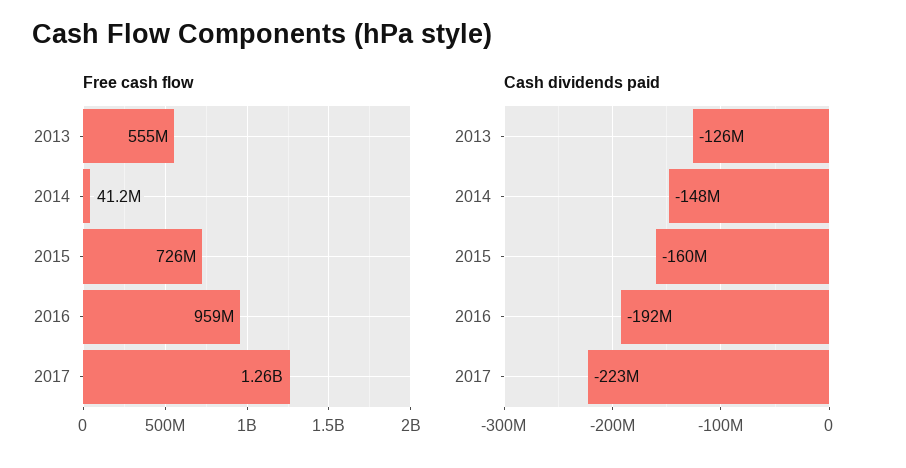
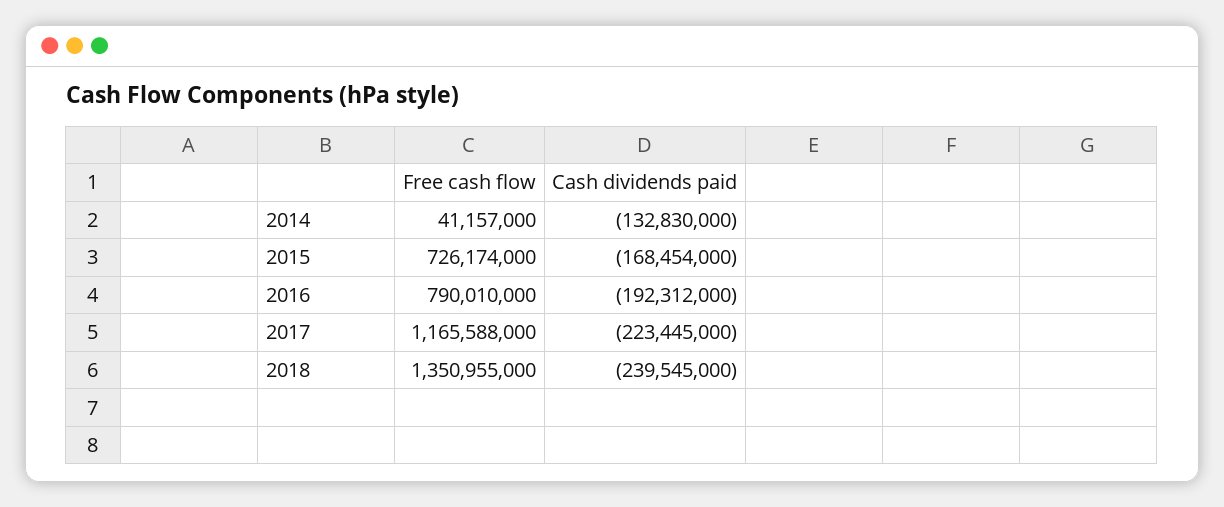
Free cash flow, 2013: 555000000 -> none
Free cash flow, 2016: 959000000 -> 790010000
Free cash flow, 2017: 1260000000 -> 1165588000
Cash dividends paid, 2013: -126000000 -> none
Cash dividends paid, 2014: -148000000 -> -132830000
Cash dividends paid, 2015: -160000000 -> -168454000
Free cash flow, 2018: none -> 1350955000
Cash dividends paid, 2018: none -> -239545000

